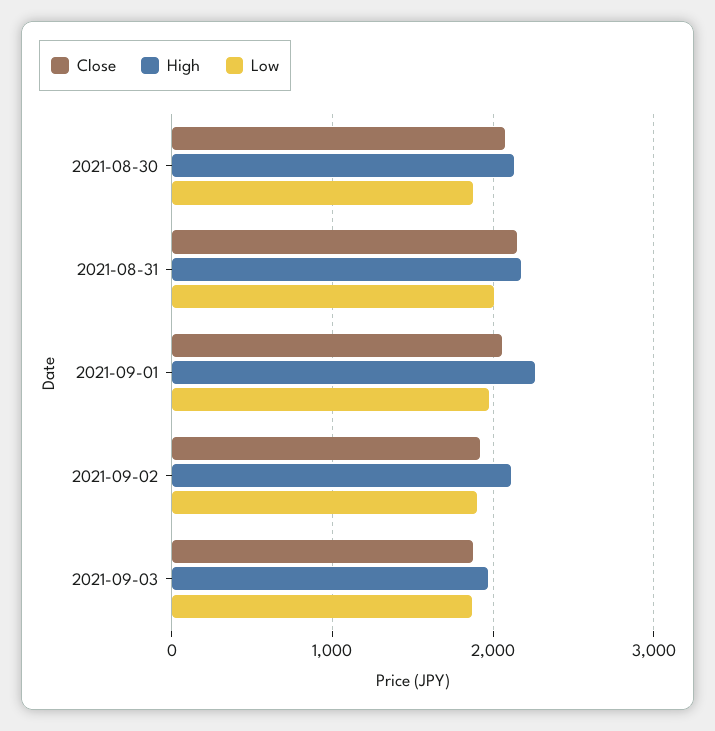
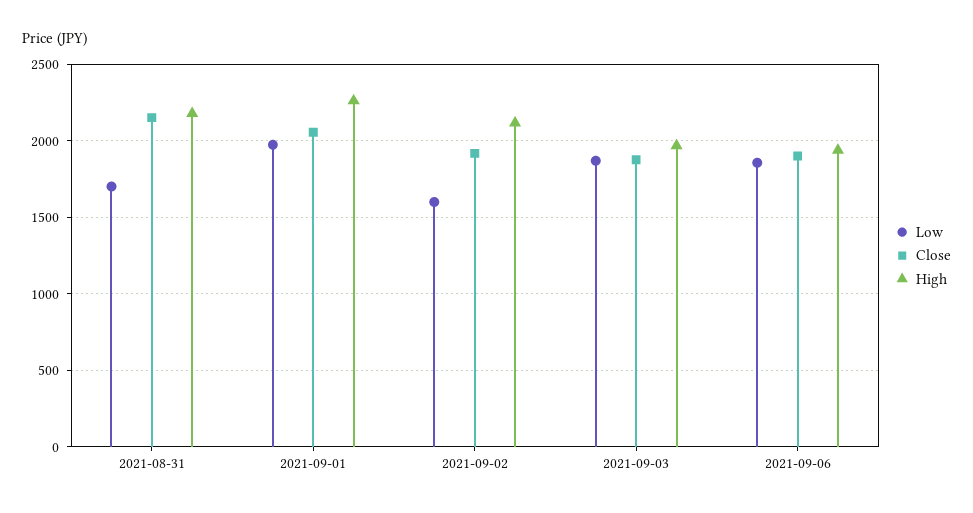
Close, 2021-08-30: 2100 -> none
High, 2021-08-30: 2100 -> none
Low, 2021-08-30: 1900 -> none
Low, 2021-08-31: 2000 -> 1700
Low, 2021-09-02: 1900 -> 1600
Low, 2021-09-06: none -> 1850
Close, 2021-09-06: none -> 1900
High, 2021-09-06: none -> 1950

